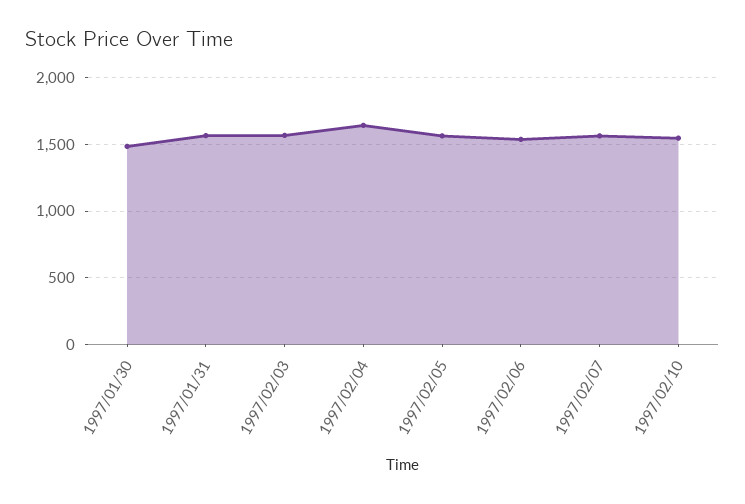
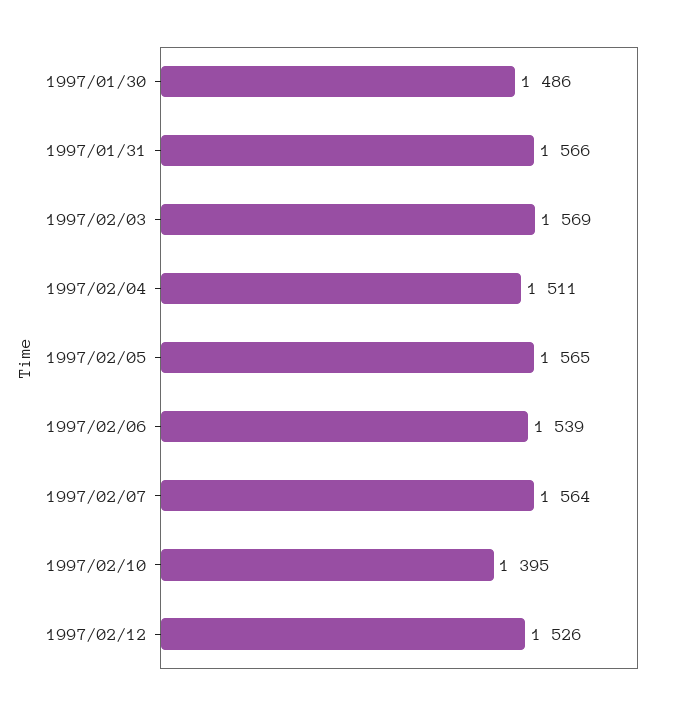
1997/02/04: 1650 -> 1511
1997/02/10: 1550 -> 1395
1997/02/12: none -> 1526

